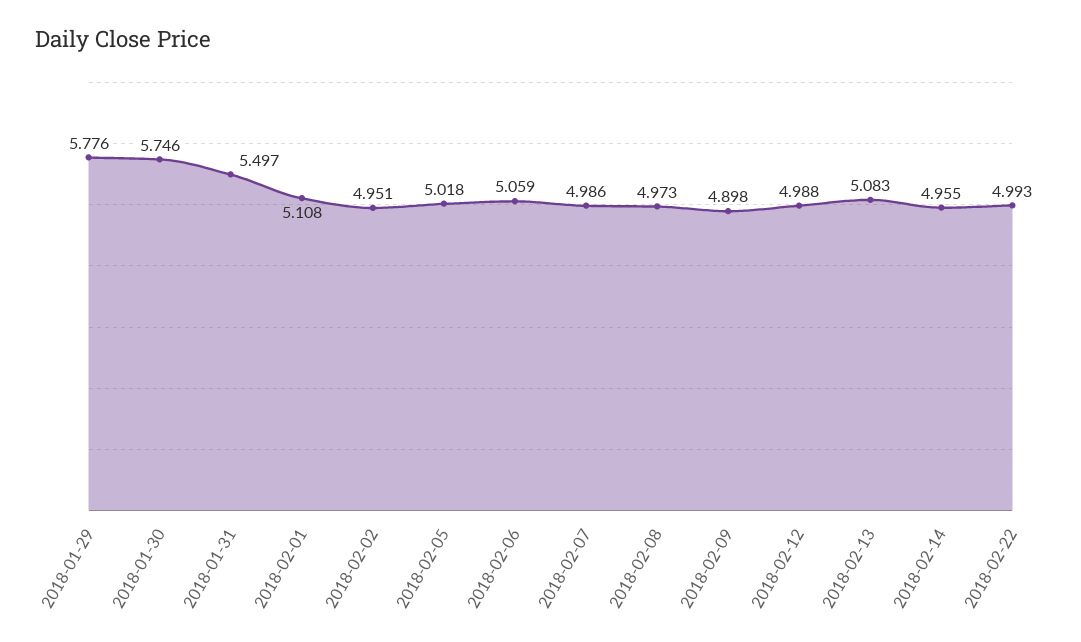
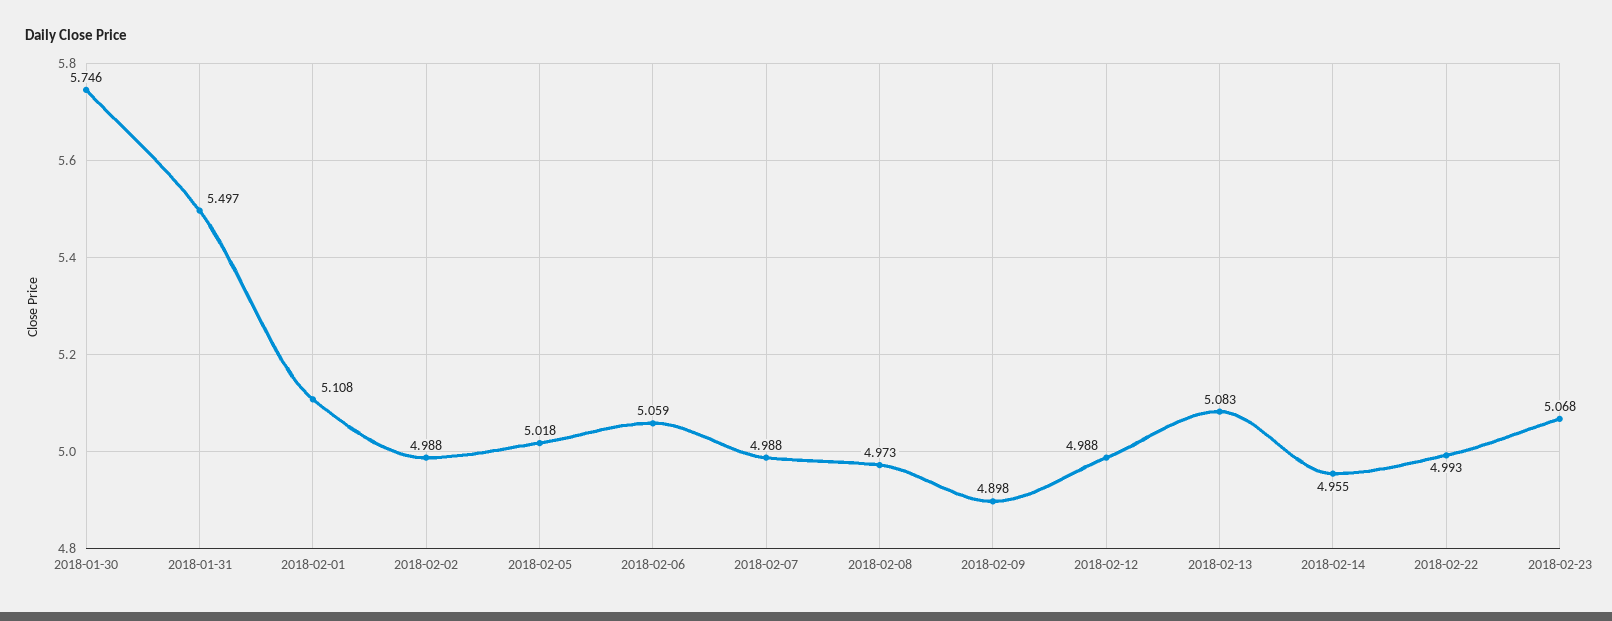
2018-01-29: 5.776 -> none
2018-02-02: 4.951 -> 4.988
2018-02-07: 4.986 -> 4.988
2018-02-23: none -> 5.068

